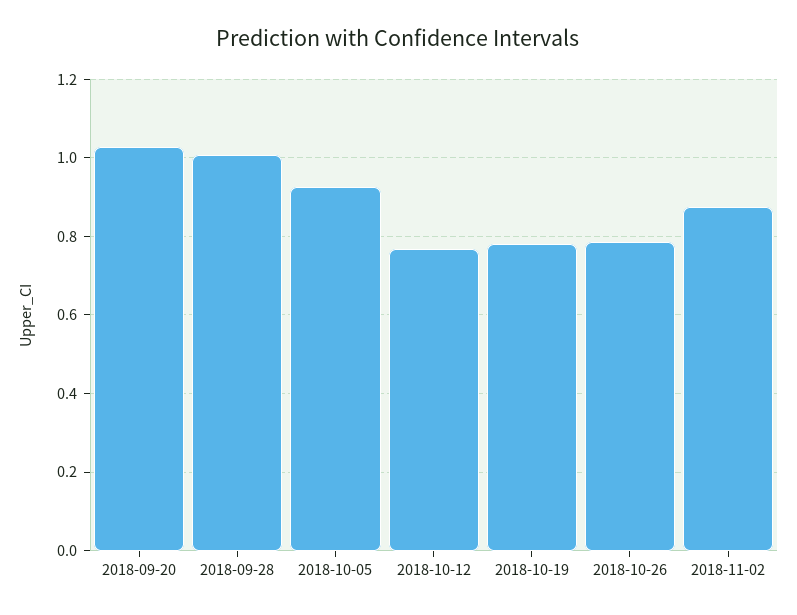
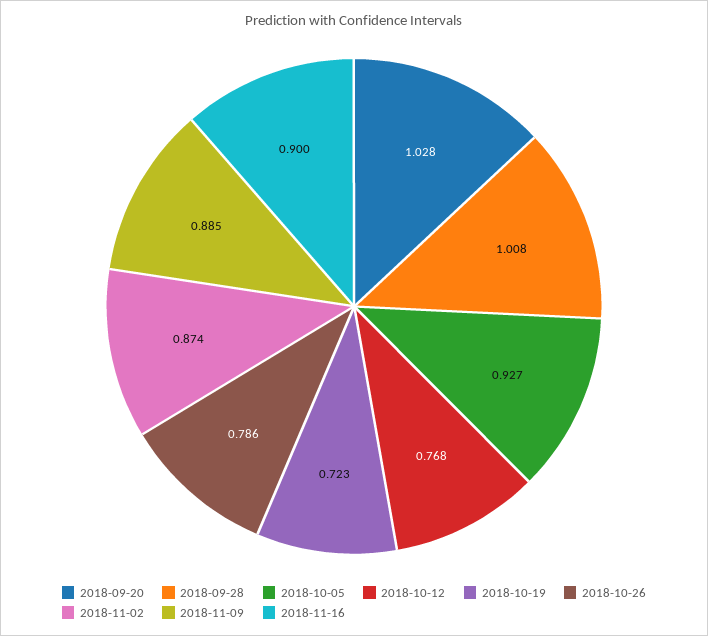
2018-10-19: 0.78 -> 0.723
2018-11-09: none -> 0.885
2018-11-16: none -> 0.9

